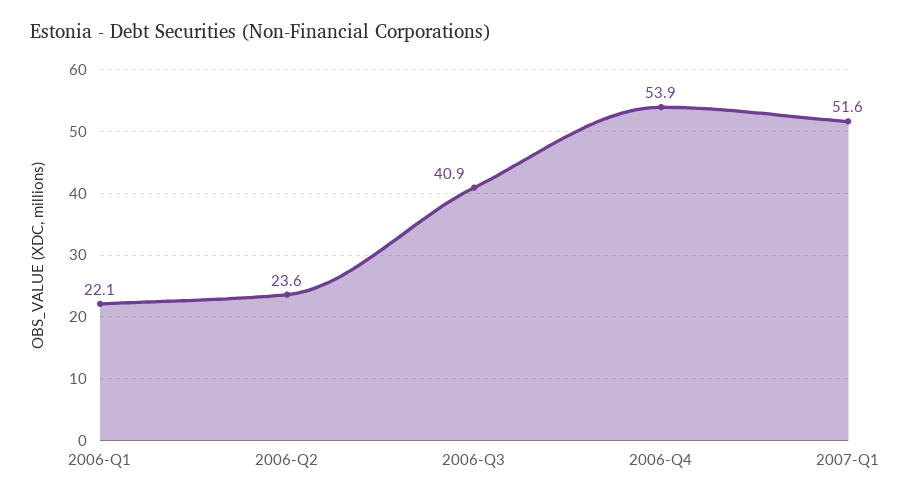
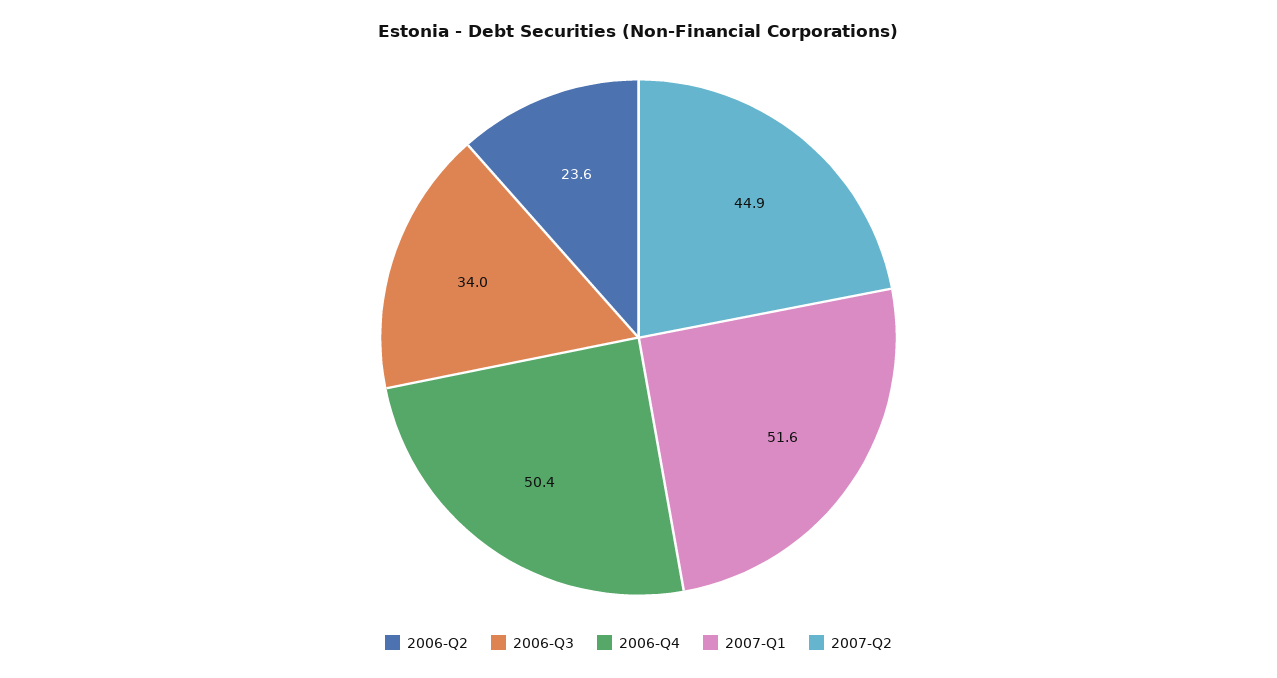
2006-Q1: 22.1 -> none
2006-Q3: 40.9 -> 34
2006-Q4: 53.9 -> 50.4
2007-Q2: none -> 44.9

